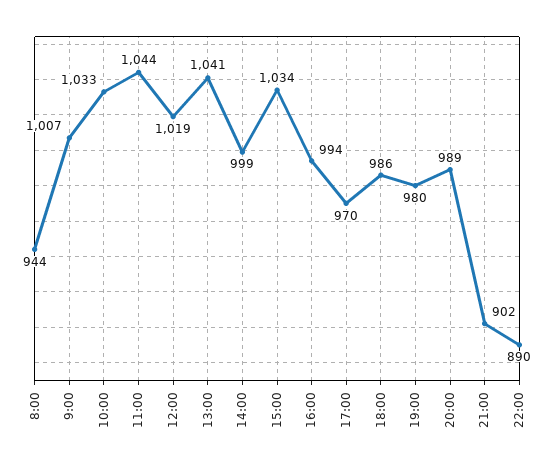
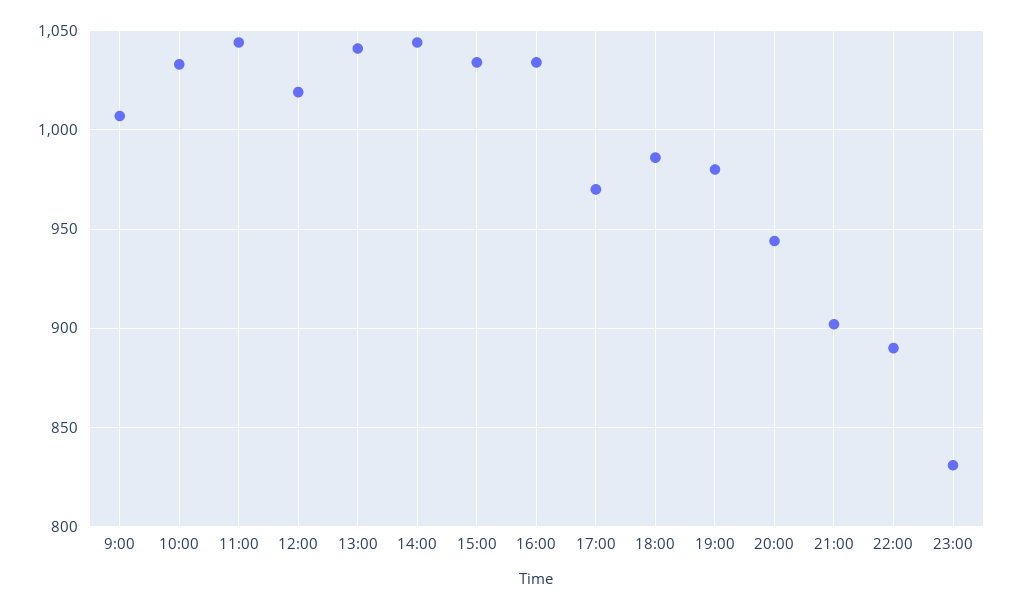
8:00: 944 -> none
14:00: 999 -> 1045
16:00: 994 -> 1035
20:00: 989 -> 945
23:00: none -> 830

